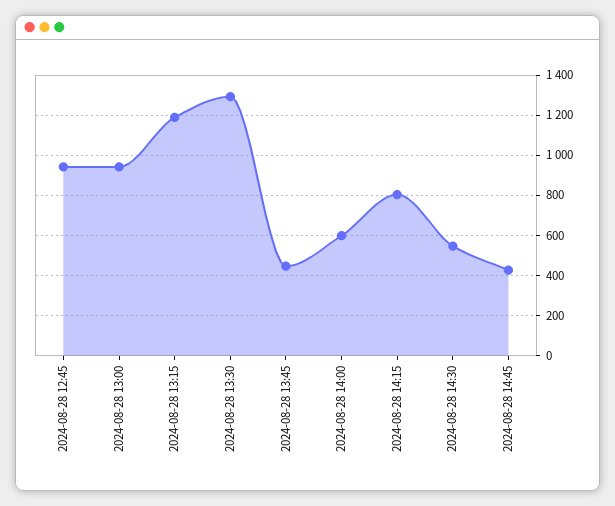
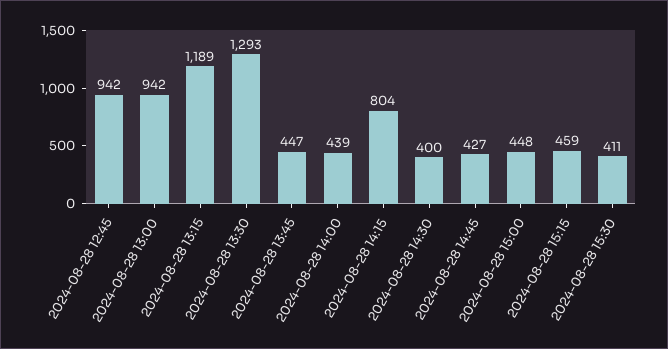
2024-08-28 14:00: 600 -> 439
2024-08-28 14:30: 550 -> 400
2024-08-28 15:00: none -> 448
2024-08-28 15:15: none -> 459
2024-08-28 15:30: none -> 411

